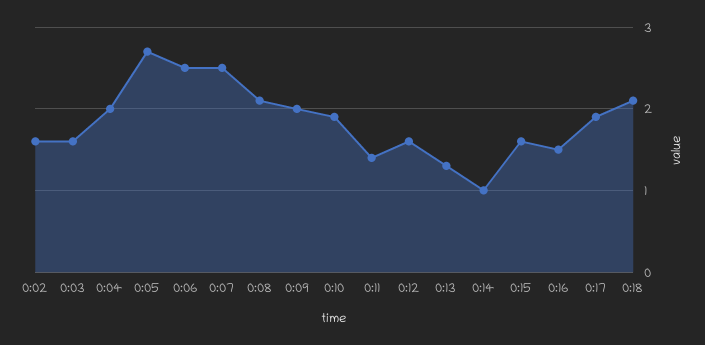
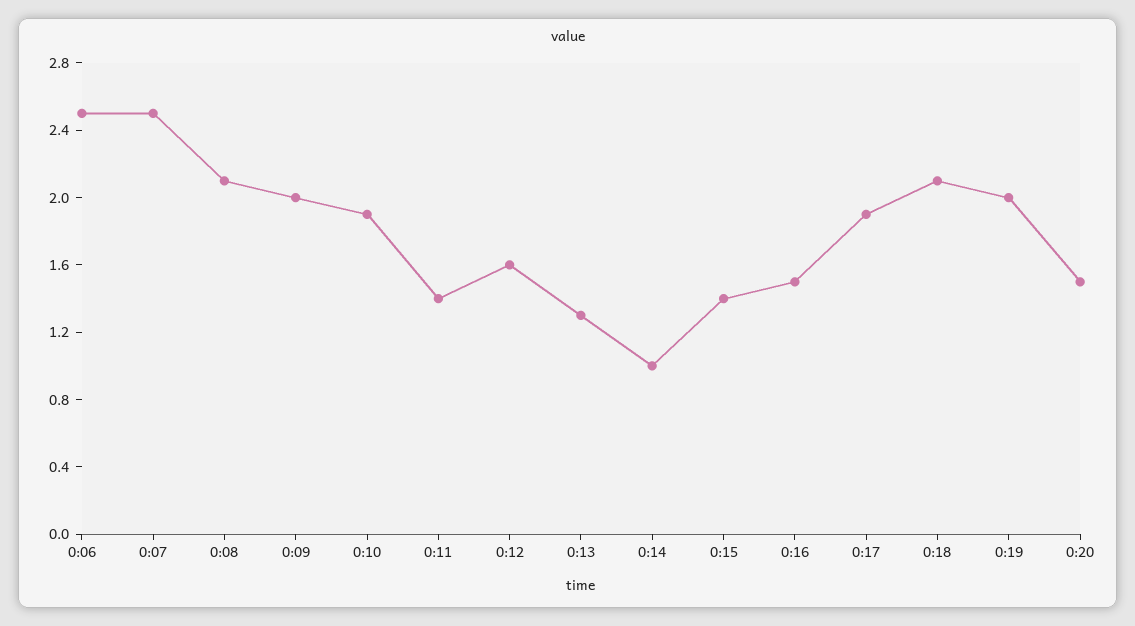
0:02: 1.6 -> none
0:03: 1.6 -> none
0:04: 2 -> none
0:05: 2.7 -> none
0:15: 1.6 -> 1.4
0:19: none -> 2
0:20: none -> 1.5

